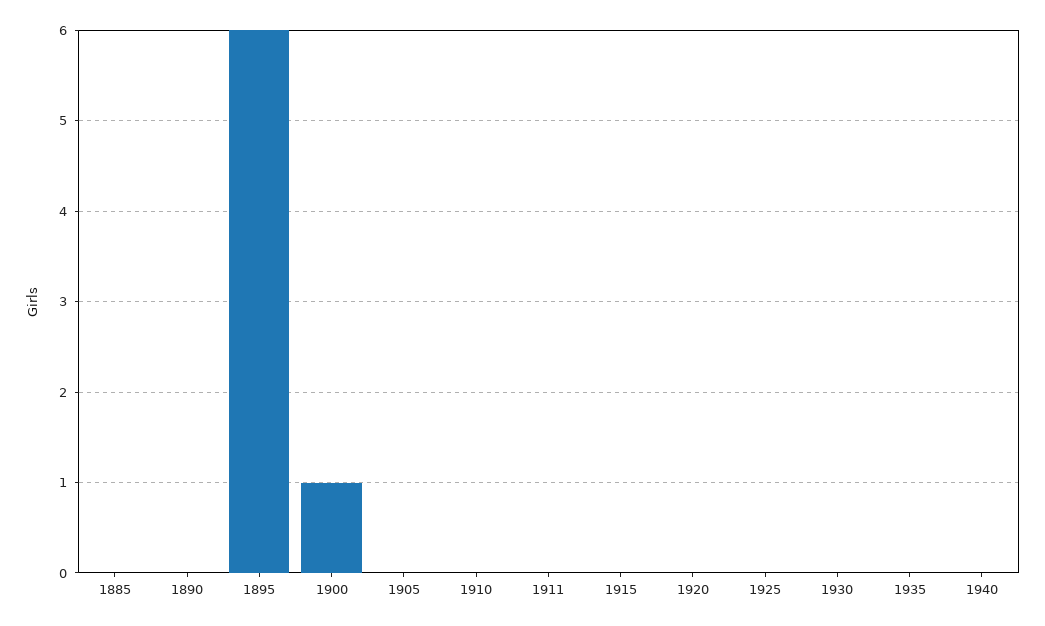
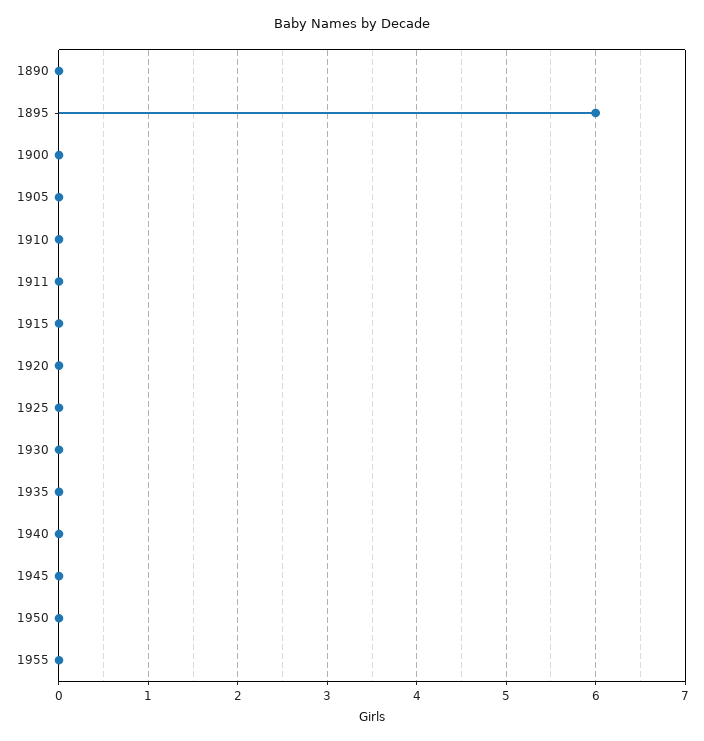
1885: 0 -> none
1900: 1 -> 0
1945: none -> 0
1950: none -> 0
1955: none -> 0

